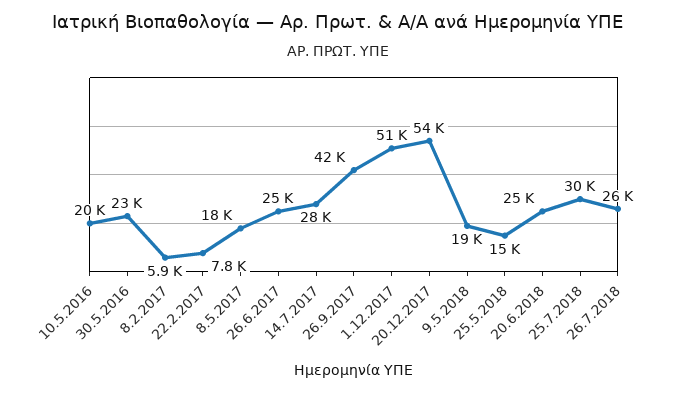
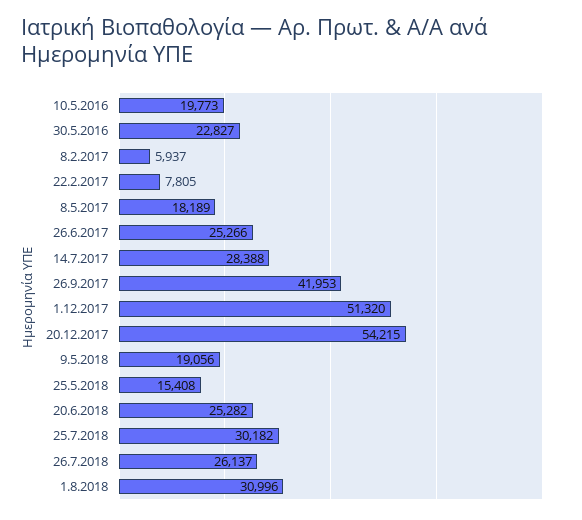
1.8.2018: none -> 30996

